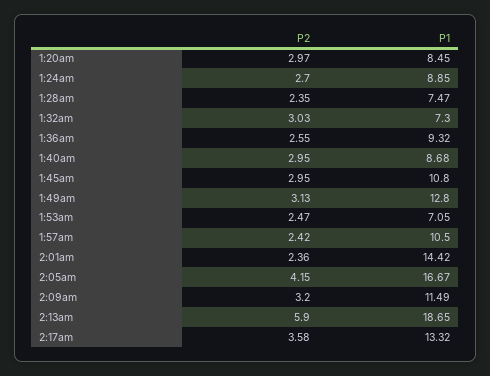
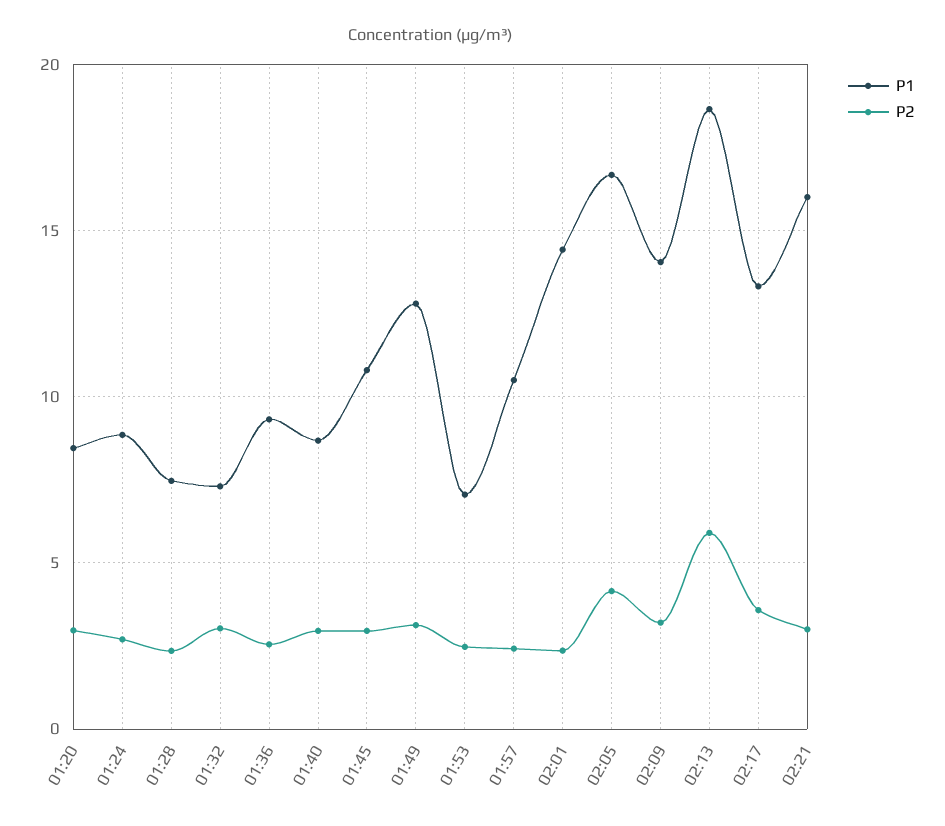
P1, 2:09am: 11.49 -> 14
P1, 02:21: none -> 16
P2, 02:21: none -> 3

